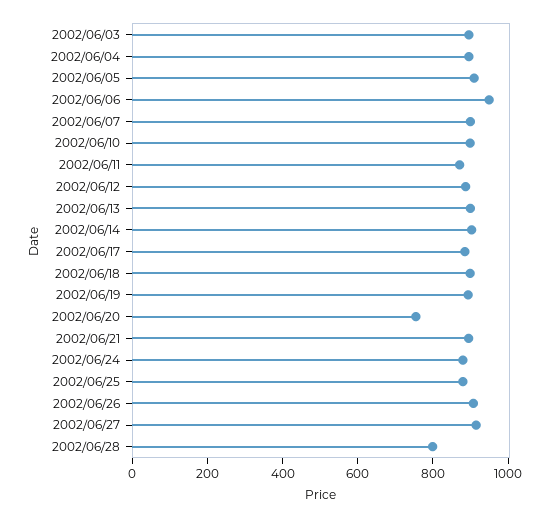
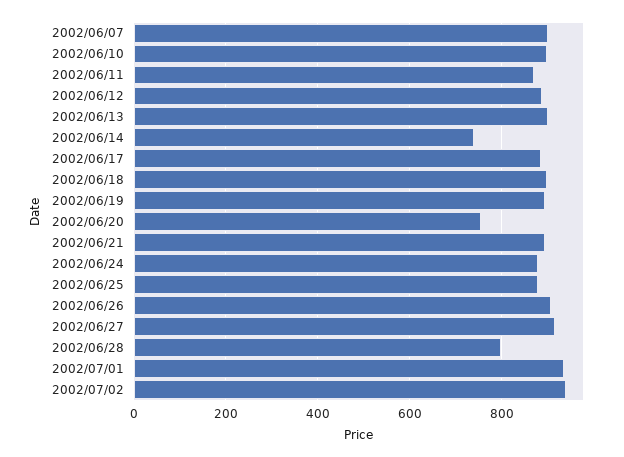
2002/06/03: 900 -> none
2002/06/04: 900 -> none
2002/06/05: 900 -> none
2002/06/06: 950 -> none
2002/06/14: 900 -> 740
2002/07/01: none -> 940
2002/07/02: none -> 940

